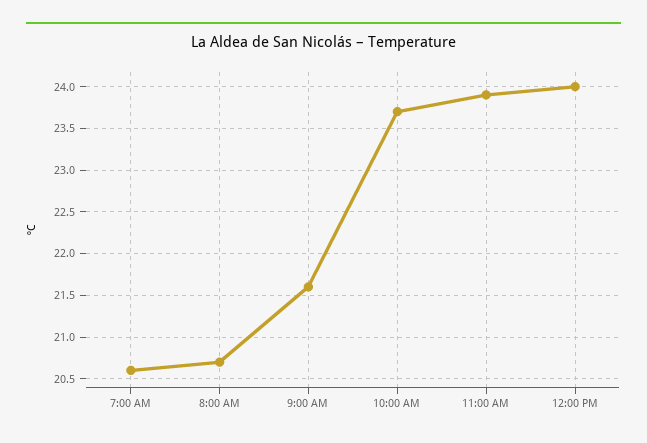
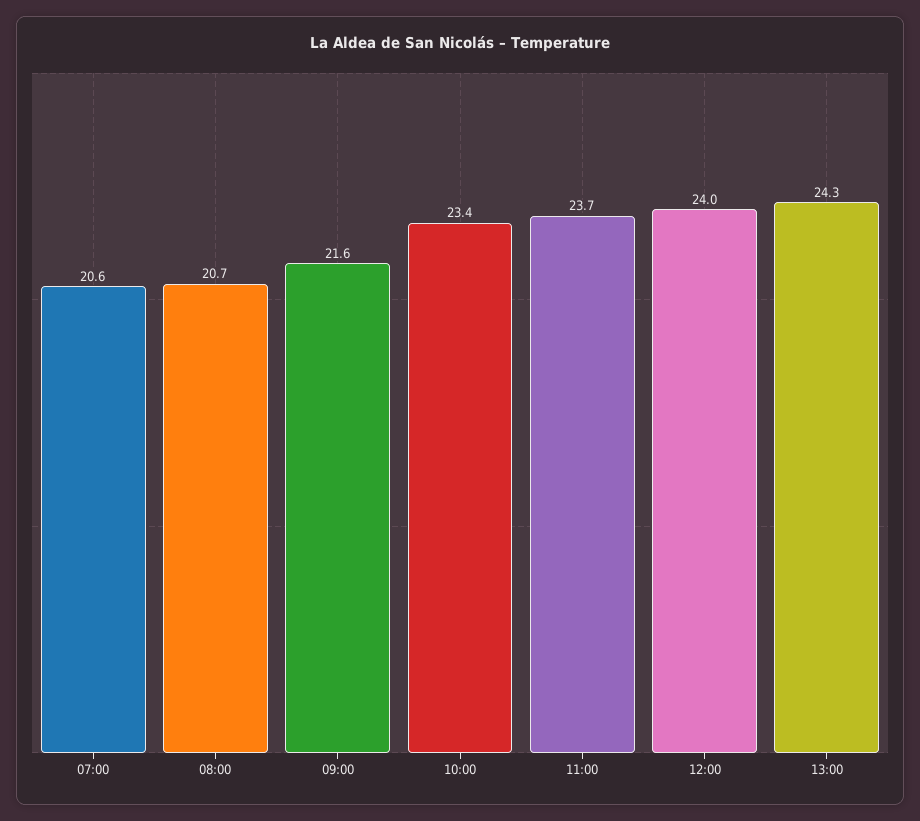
10:00 AM: 23.7 -> 23.4
11:00 AM: 23.9 -> 23.7
13:00: none -> 24.3

